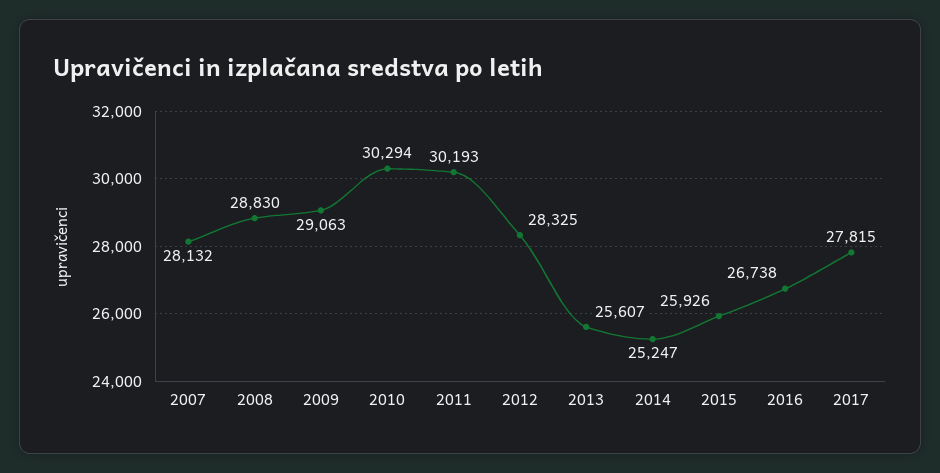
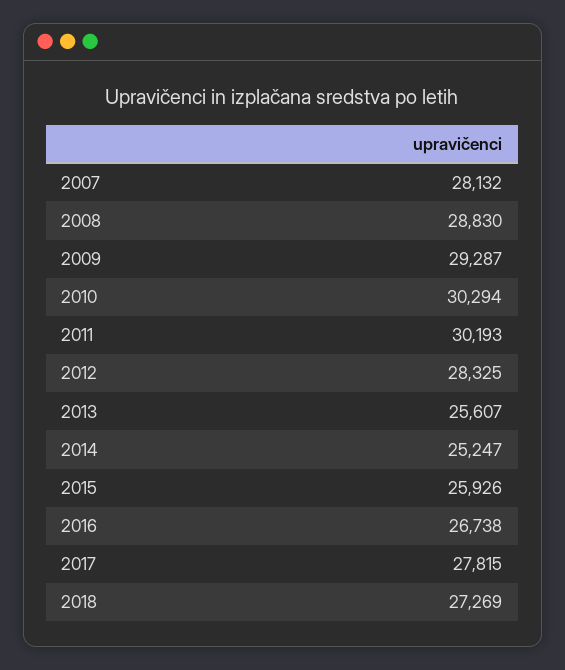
2009: 29063 -> 29287
2018: none -> 27269

